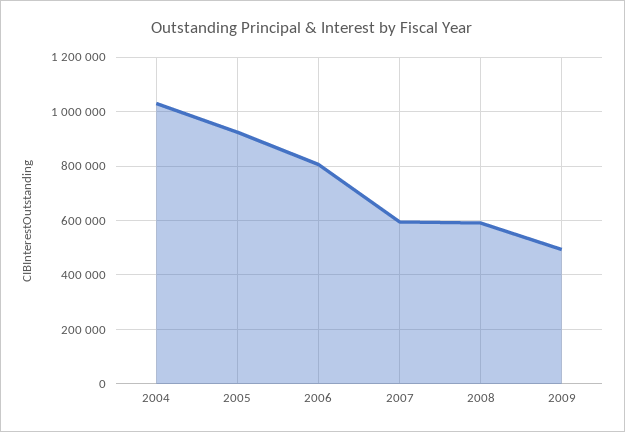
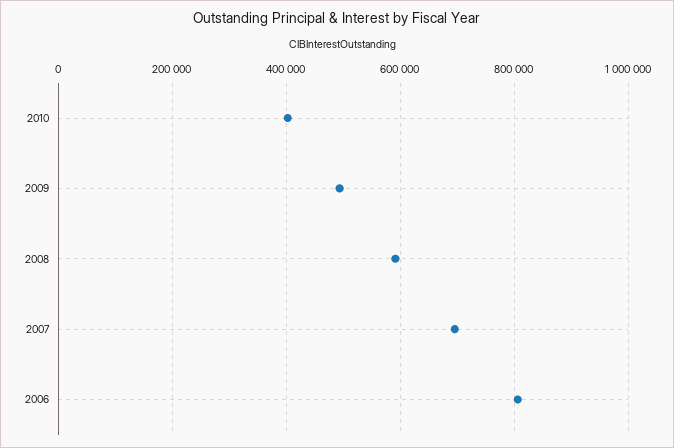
2004: 1025000 -> none
2005: 925000 -> none
2007: 600000 -> 700000
2010: none -> 400000

